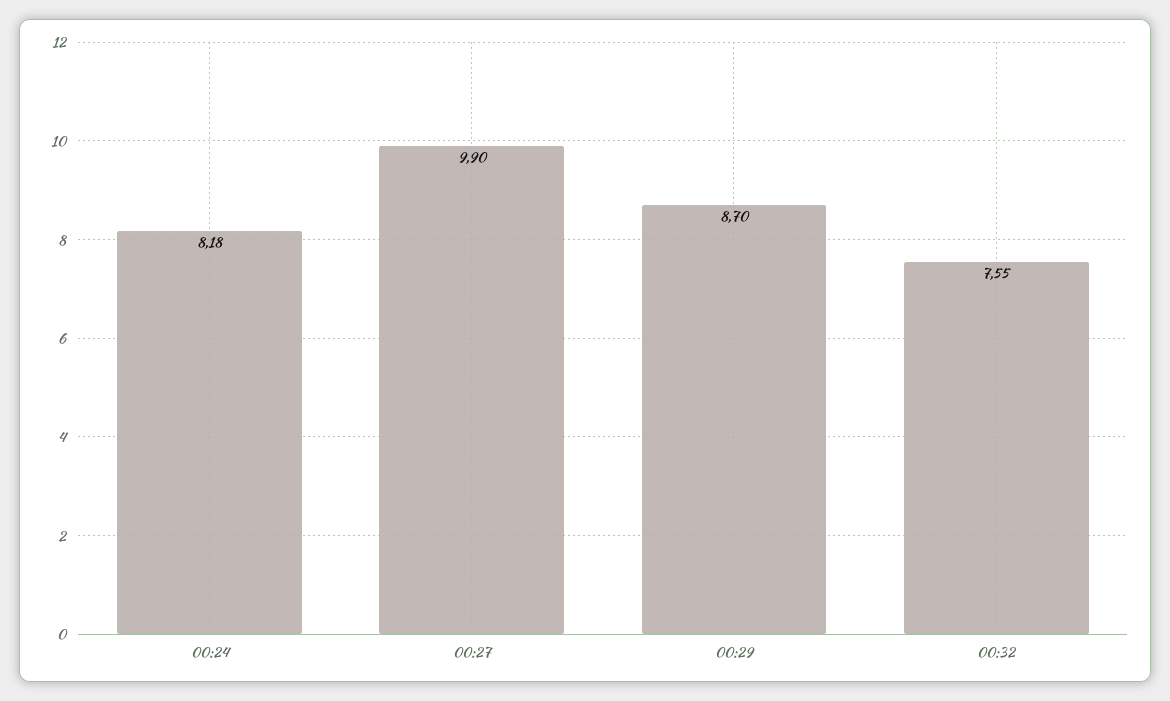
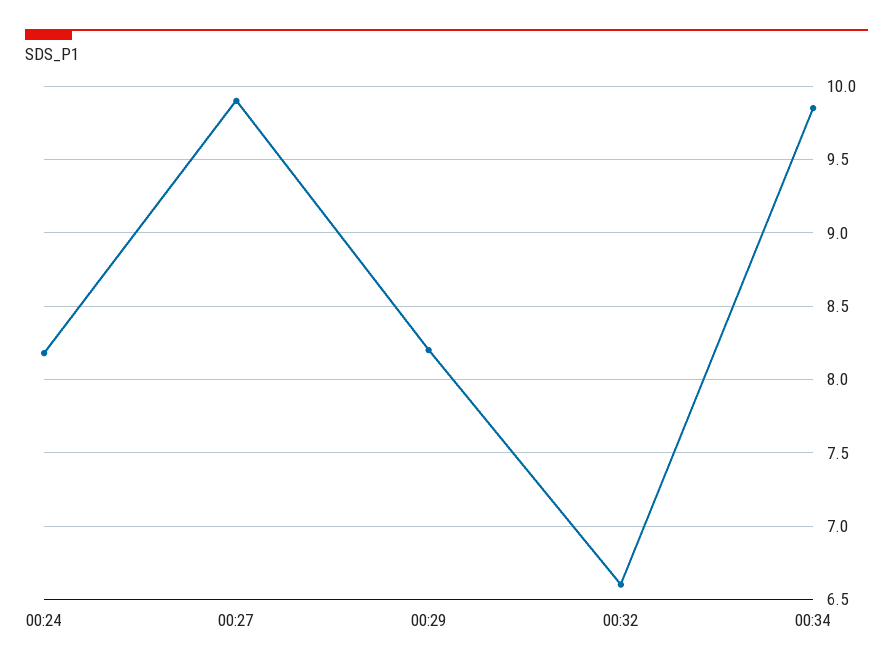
00:29: 8.7 -> 8.2
00:32: 7.55 -> 6.6
00:34: none -> 9.85

